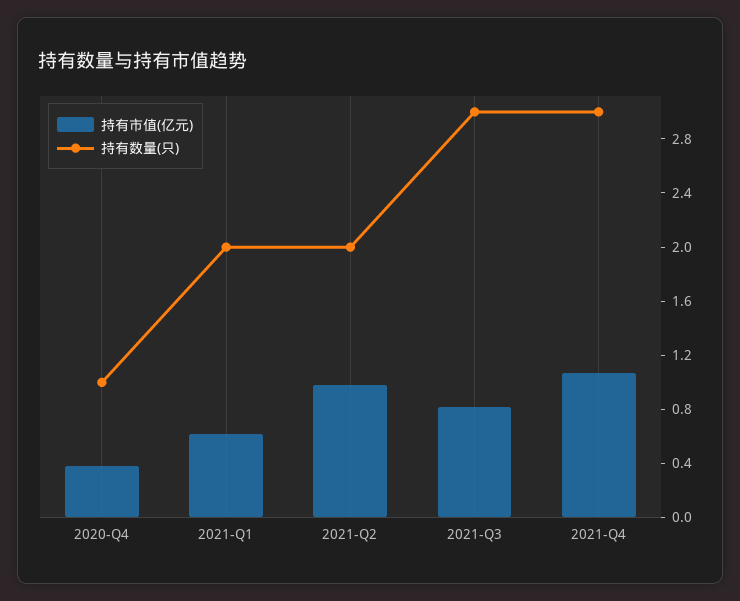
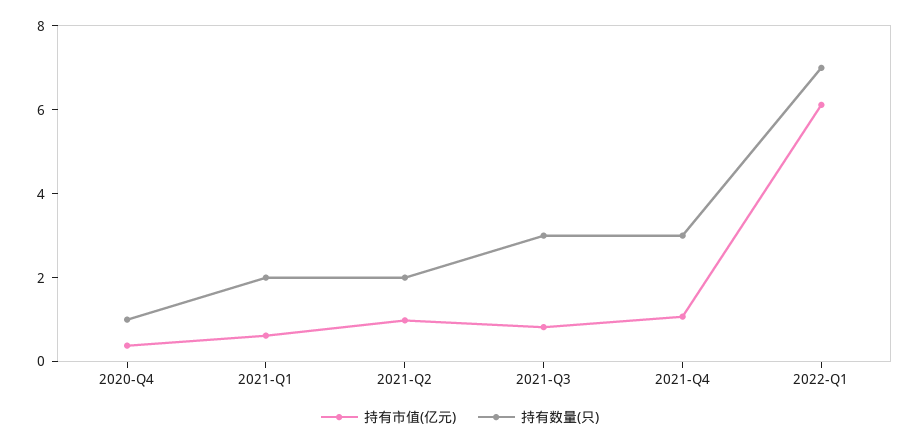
持有市值(亿元), 2022-Q1: none -> 6
持有数量(只), 2022-Q1: none -> 7

